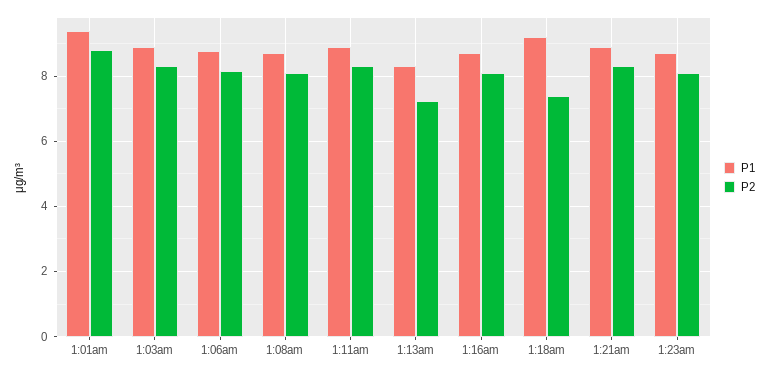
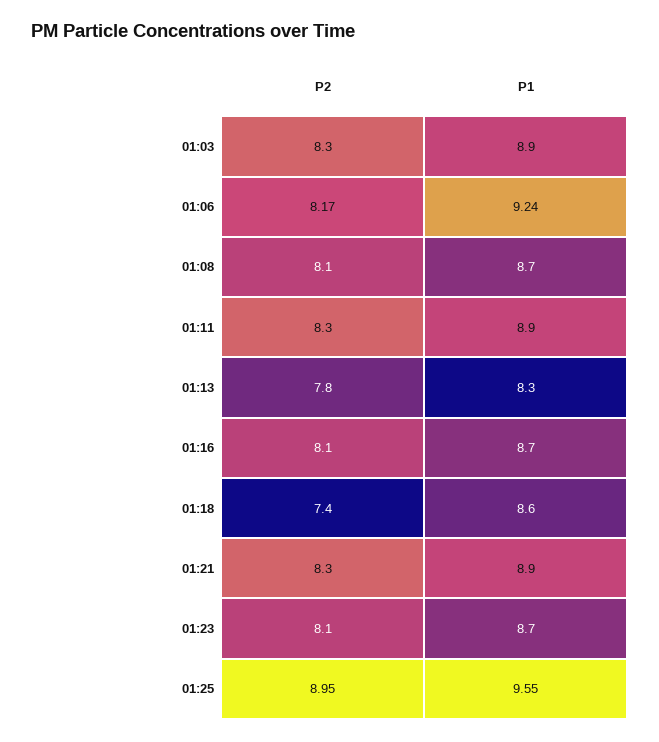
P1, 1:01am: 9.4 -> none
P2, 1:01am: 8.8 -> none
P1, 1:06am: 8.8 -> 9.24
P2, 1:13am: 7.2 -> 7.8
P1, 1:18am: 9.2 -> 8.6
P2, 01:25: none -> 8.95
P1, 01:25: none -> 9.55

